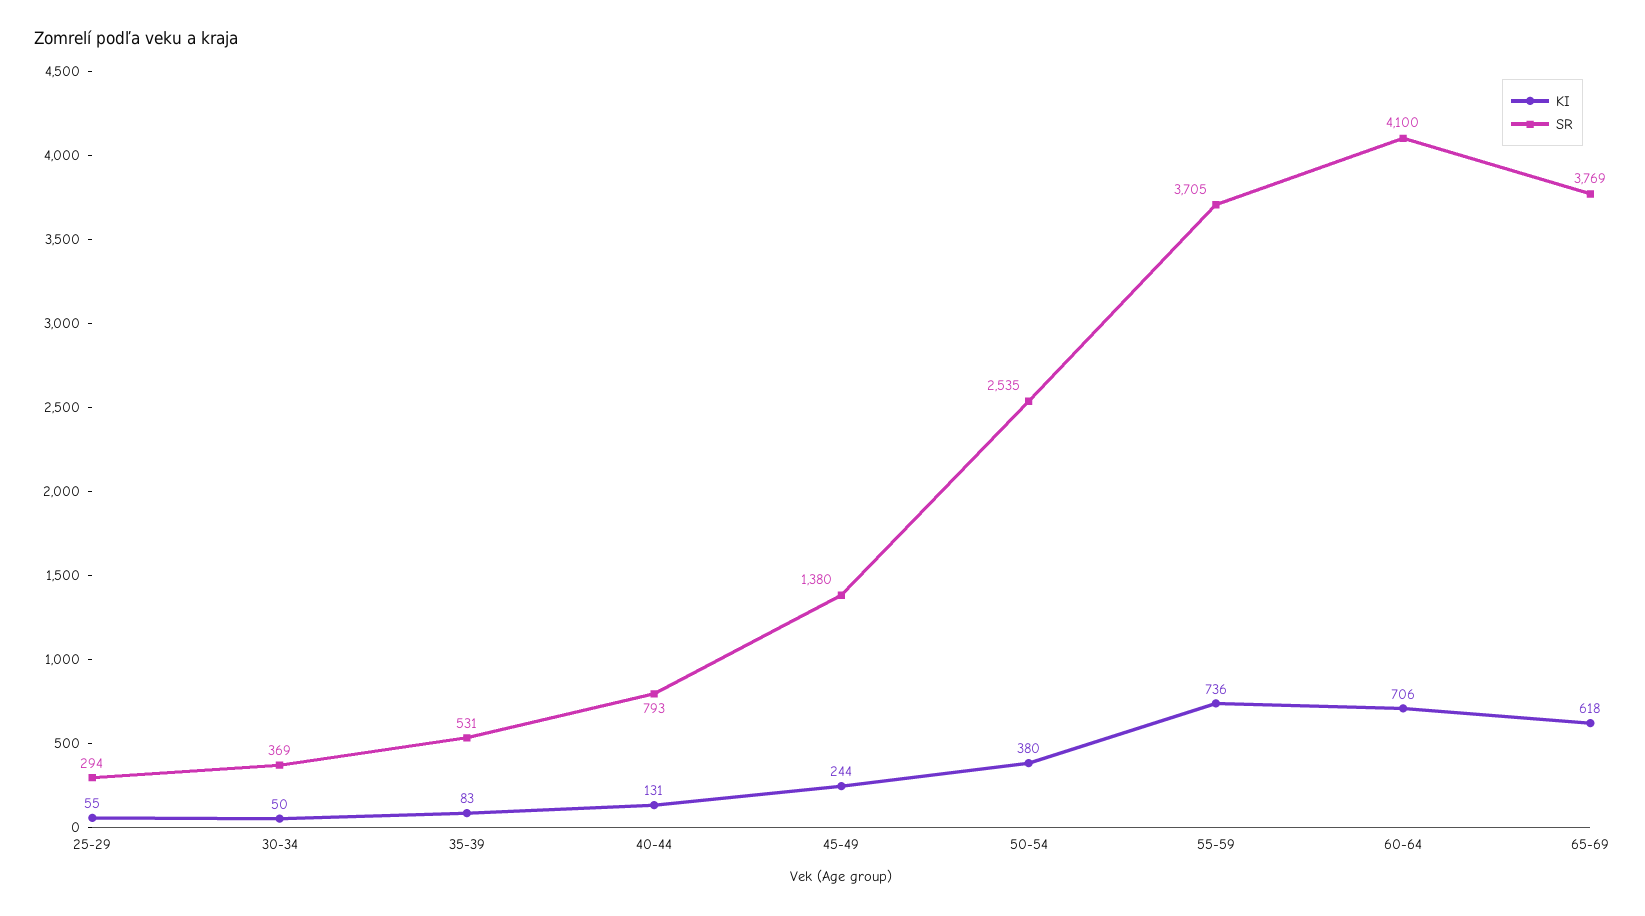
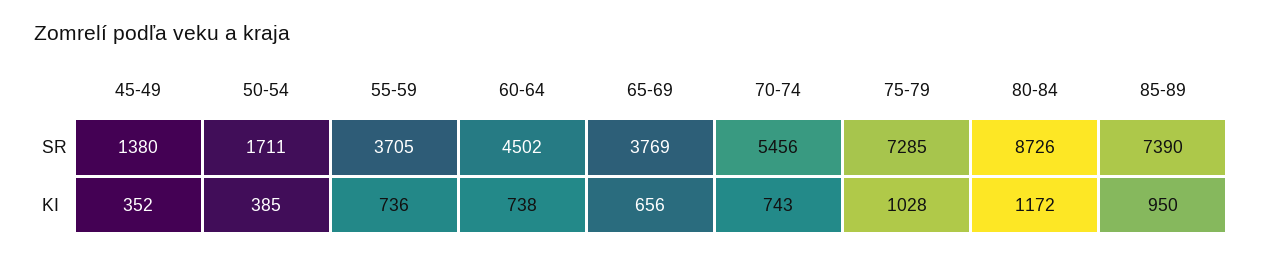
KI, 25-29: 55 -> none
SR, 25-29: 294 -> none
KI, 30-34: 50 -> none
SR, 30-34: 369 -> none
KI, 35-39: 83 -> none
SR, 35-39: 531 -> none
KI, 40-44: 131 -> none
SR, 40-44: 793 -> none
KI, 45-49: 244 -> 352
KI, 50-54: 380 -> 385
SR, 50-54: 2535 -> 1711
KI, 60-64: 706 -> 738
SR, 60-64: 4100 -> 4502
KI, 65-69: 618 -> 656
SR, 70-74: none -> 5456
SR, 75-79: none -> 7285
SR, 80-84: none -> 8726
SR, 85-89: none -> 7390
KI, 70-74: none -> 743
KI, 75-79: none -> 1028
KI, 80-84: none -> 1172
KI, 85-89: none -> 950

